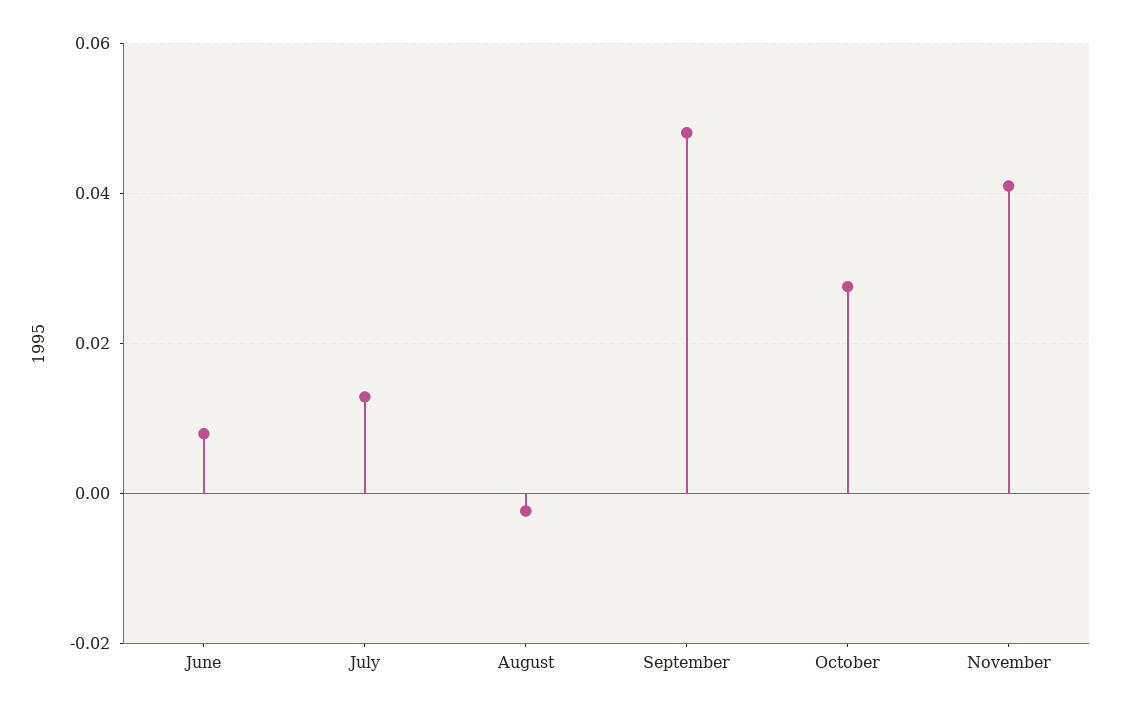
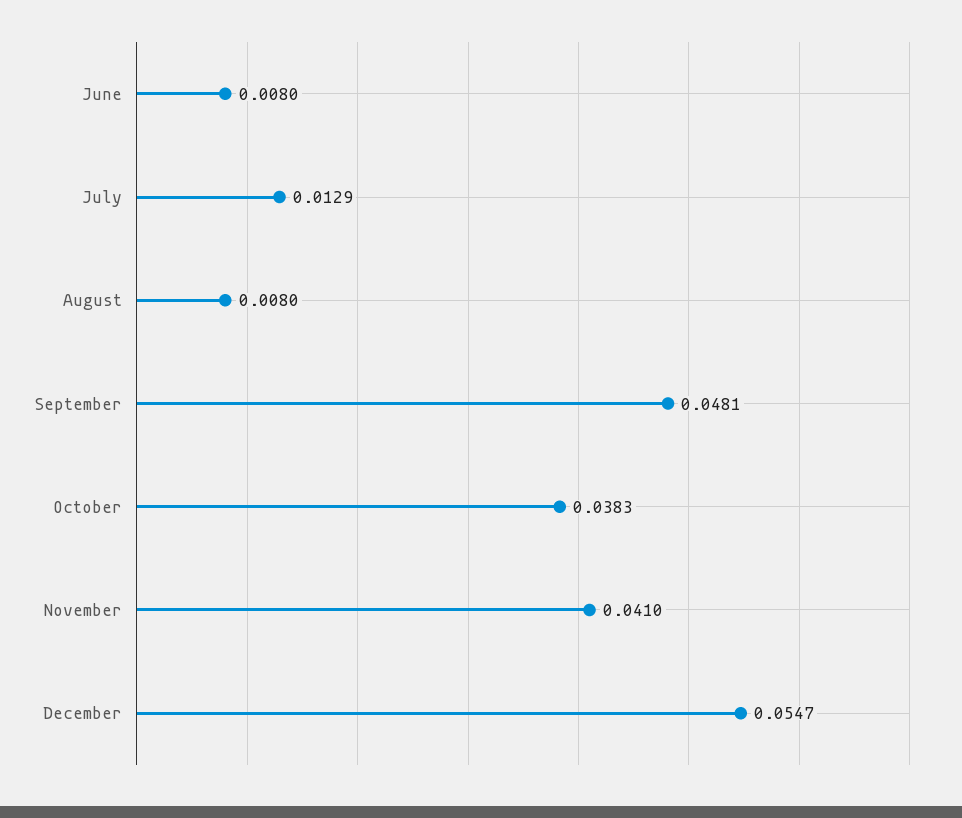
August: -0.002 -> 0.008
October: 0.028 -> 0.0383
December: none -> 0.0547

